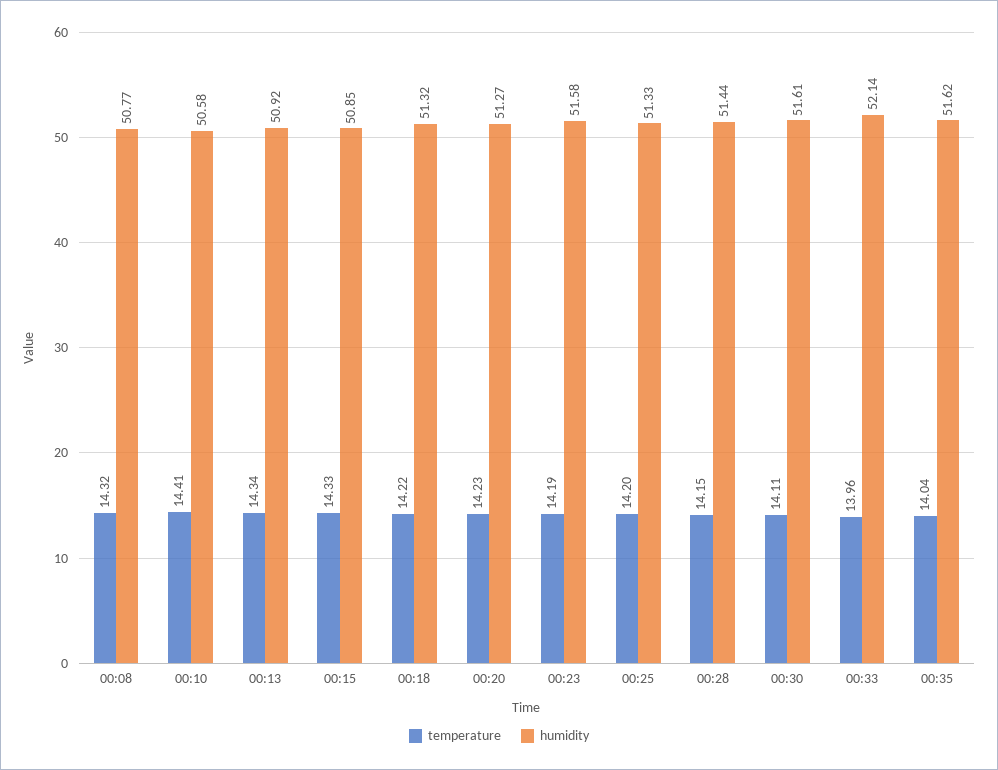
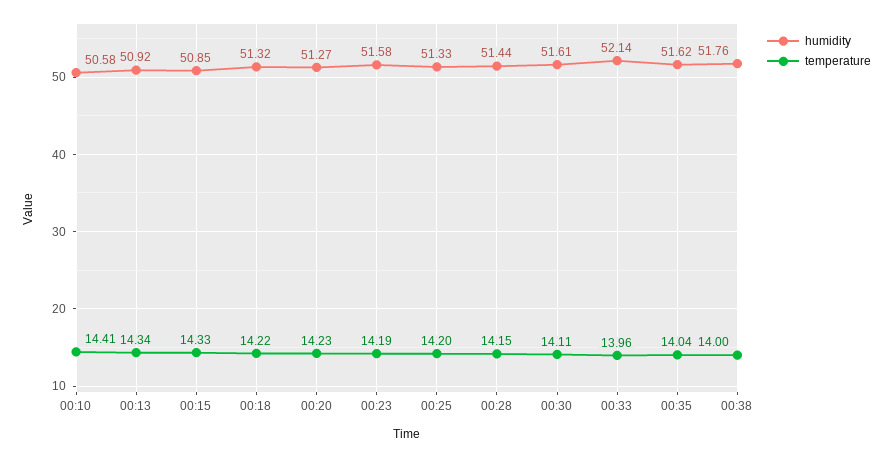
temperature, 00:08: 14.32 -> none
humidity, 00:08: 50.77 -> none
humidity, 00:38: none -> 51.76
temperature, 00:38: none -> 14

